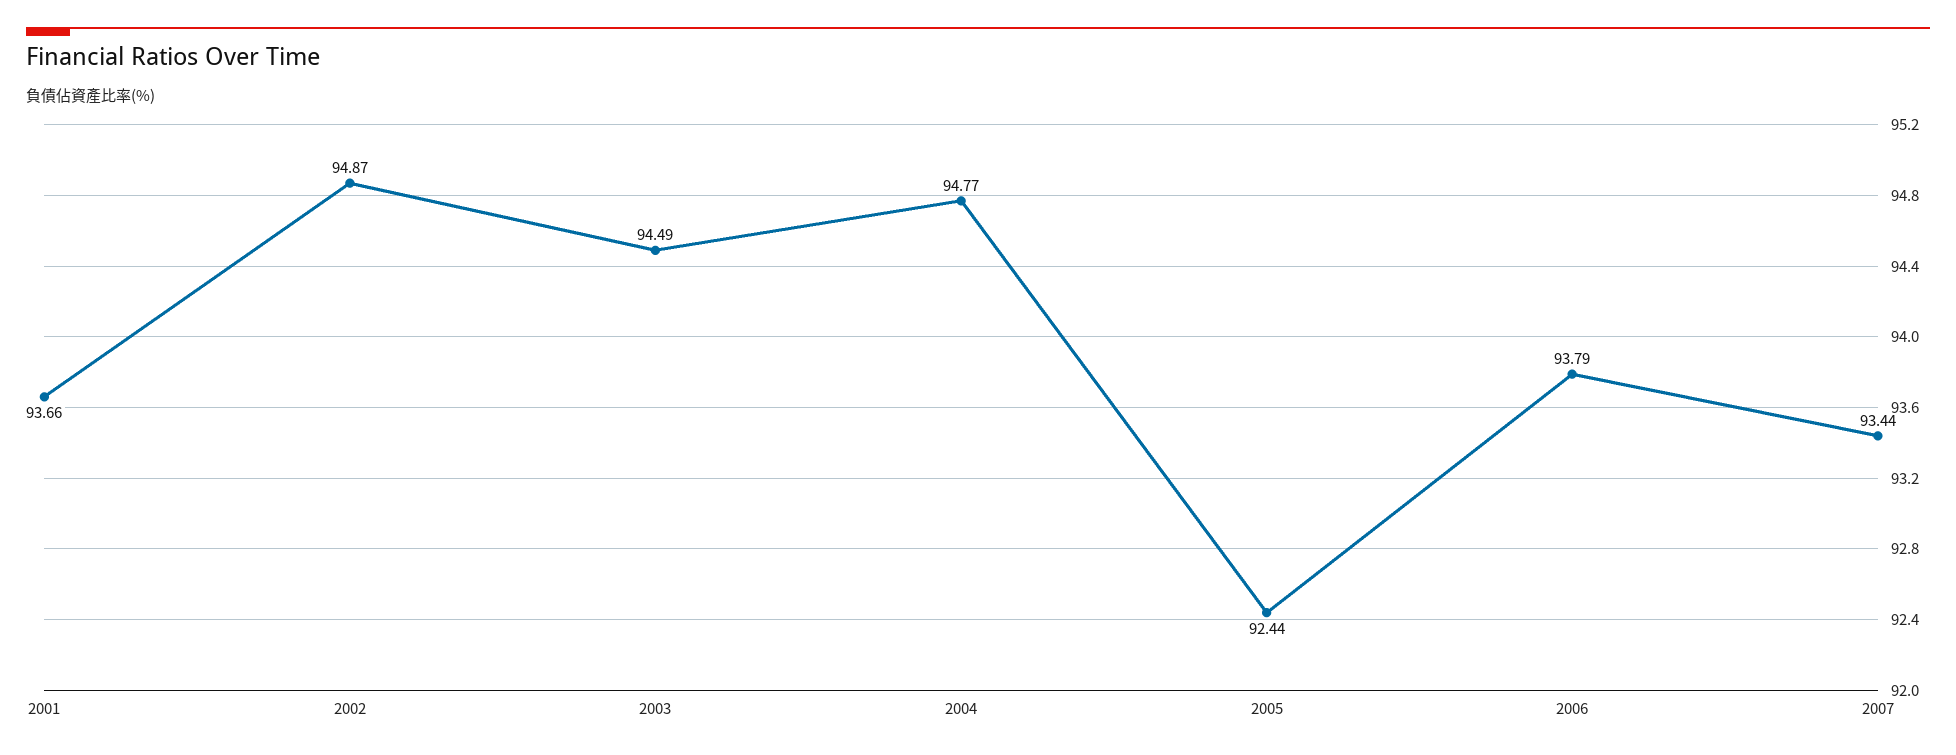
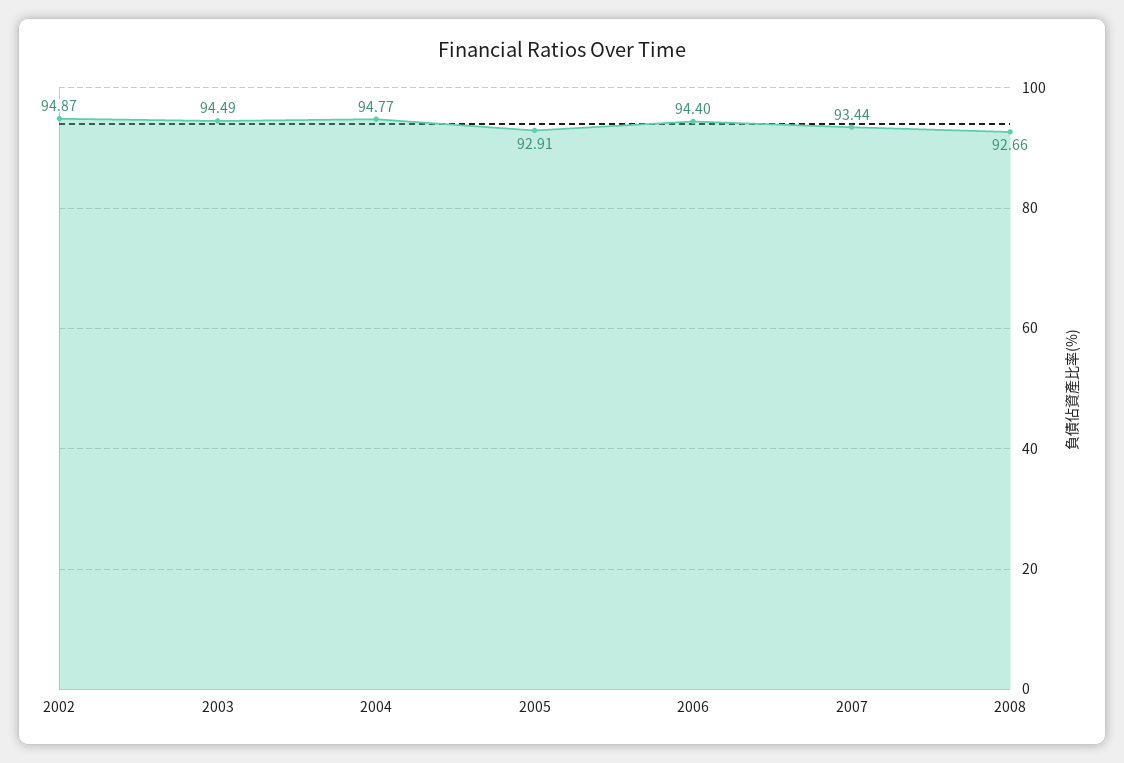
2001: 93.66 -> none
2005: 92.44 -> 92.91
2006: 93.79 -> 94.4
2008: none -> 92.66

